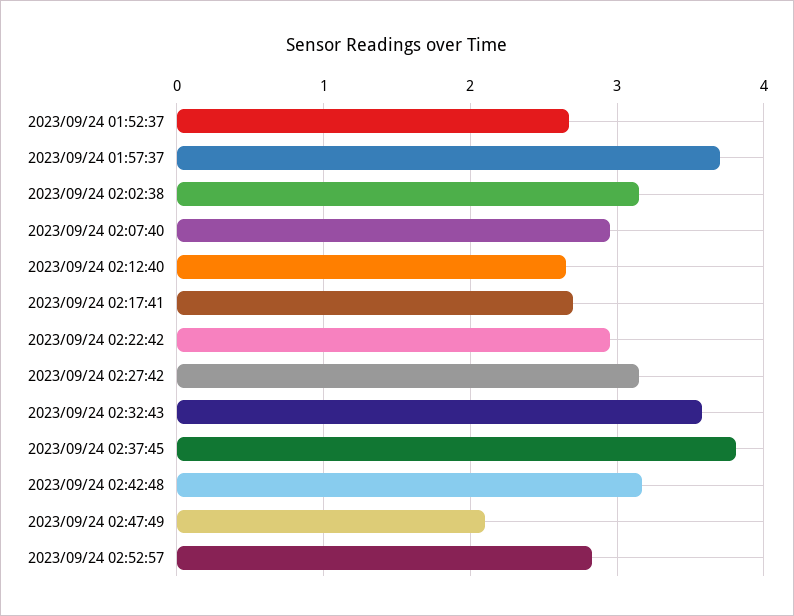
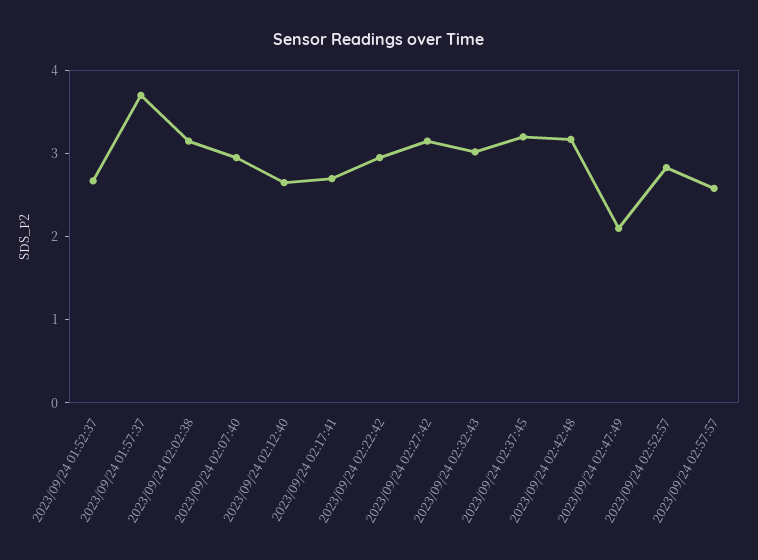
2023/09/24 02:32:43: 3.6 -> 3
2023/09/24 02:37:45: 3.8 -> 3.2
2023/09/24 02:57:57: none -> 2.6

